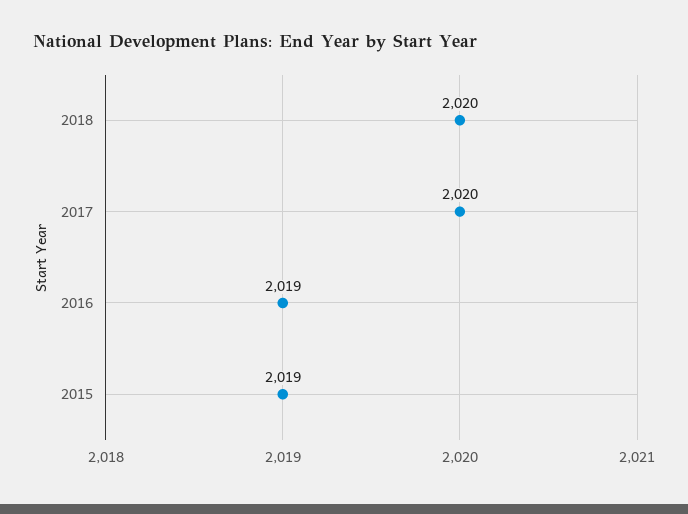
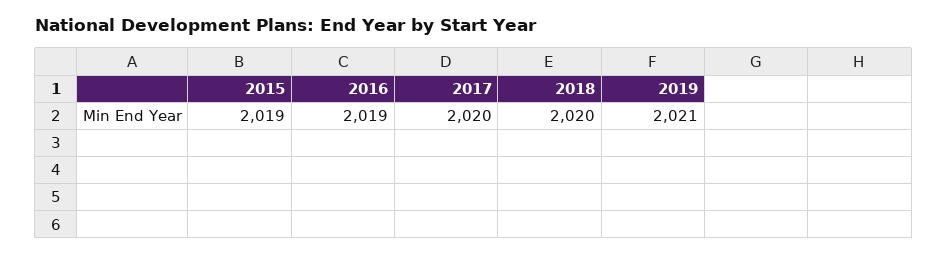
2019: none -> 2021

